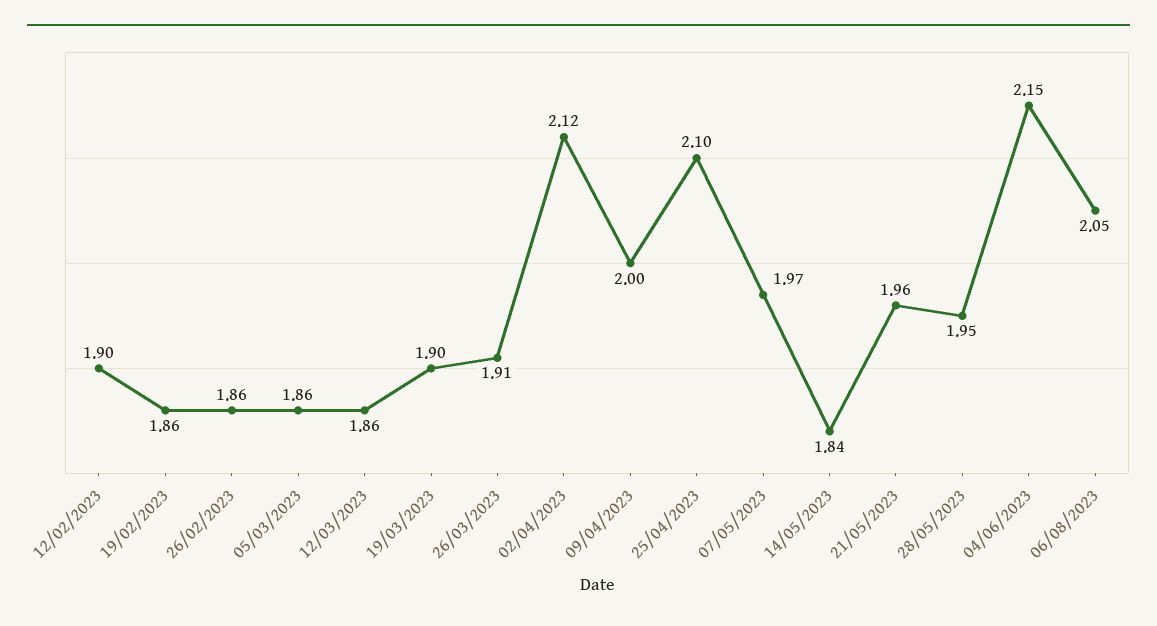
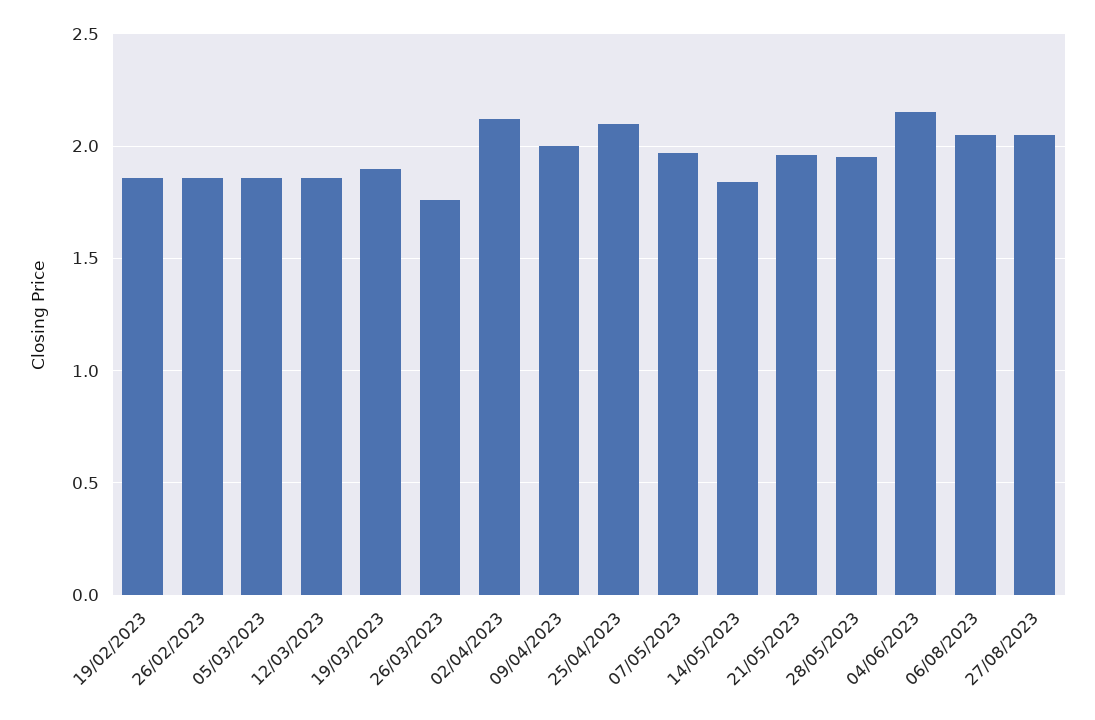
12/02/2023: 1.9 -> none
26/03/2023: 1.91 -> 1.75
27/08/2023: none -> 2.05

